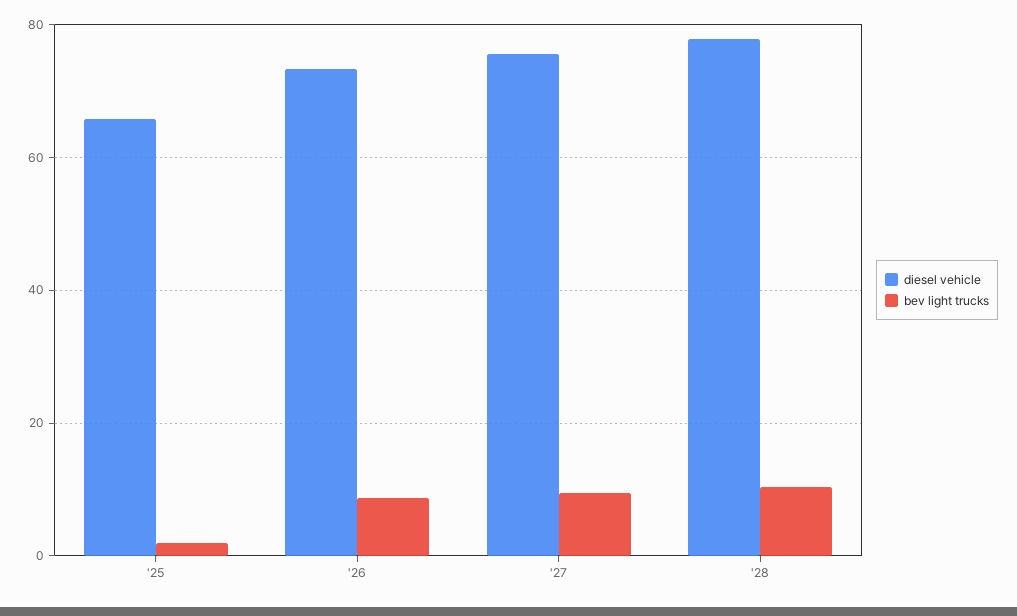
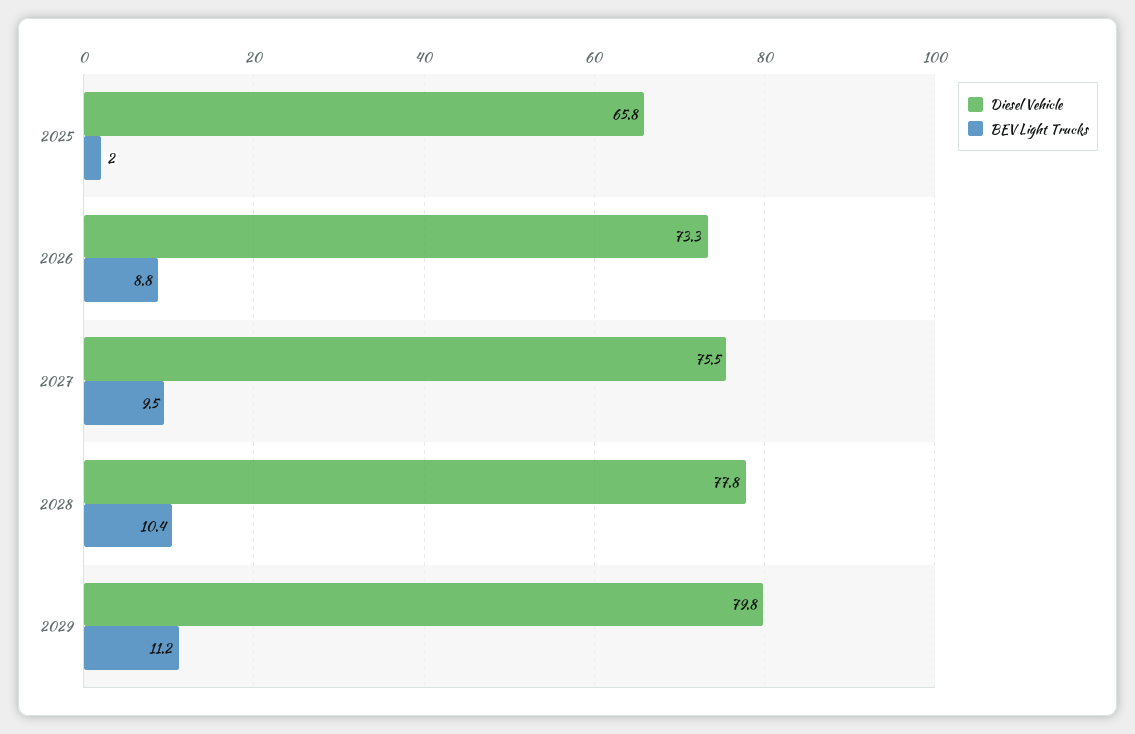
diesel vehicle, 2029: none -> 79.8
bev light trucks, 2029: none -> 11.2

